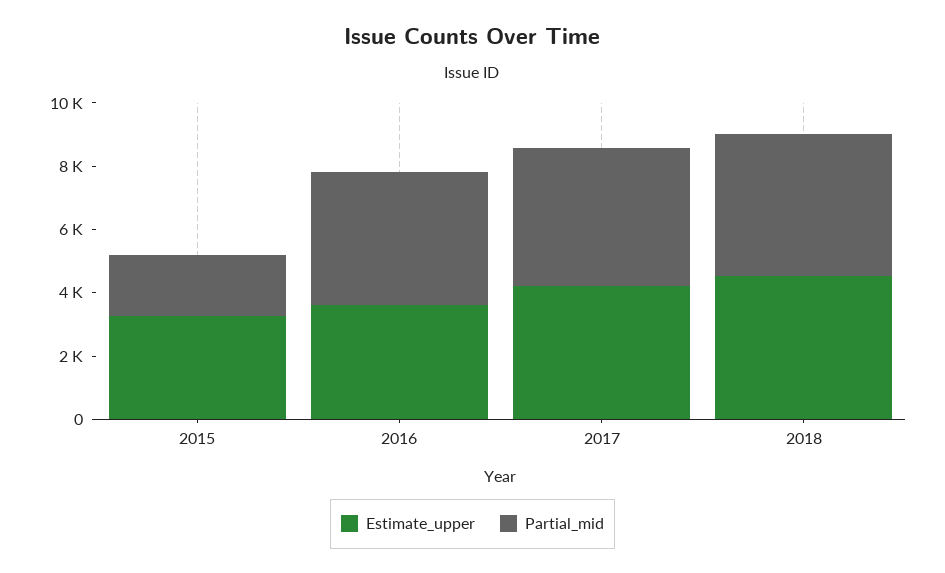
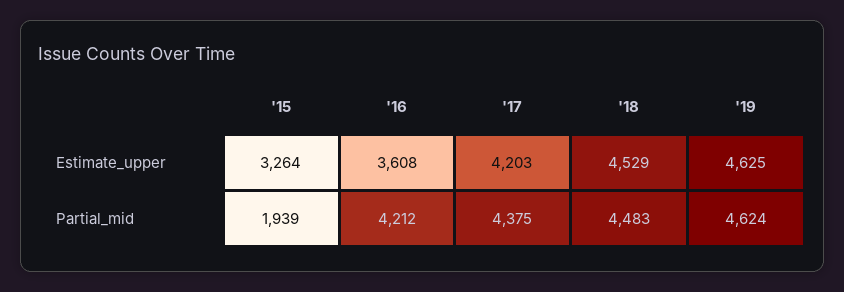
Estimate_upper, '19: none -> 4625
Partial_mid, '19: none -> 4624

